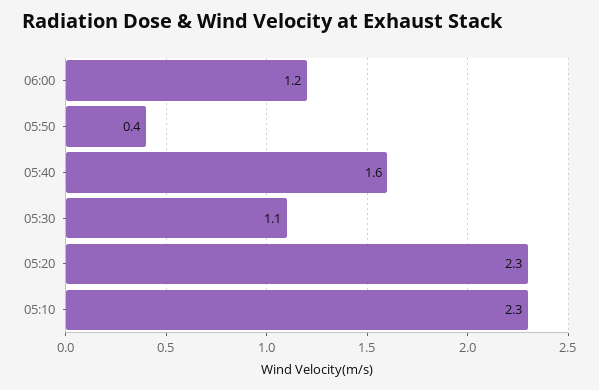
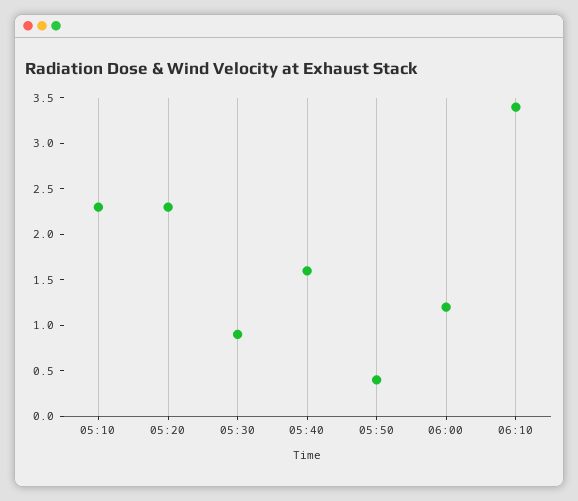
05:30: 1.1 -> 0.9
06:10: none -> 3.4

